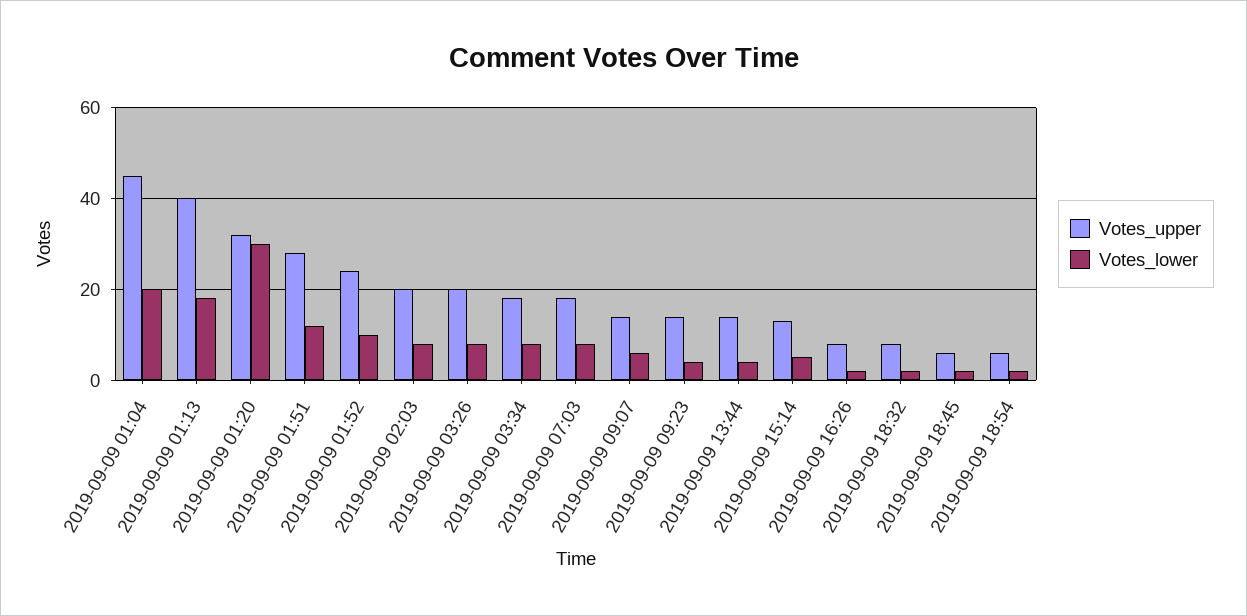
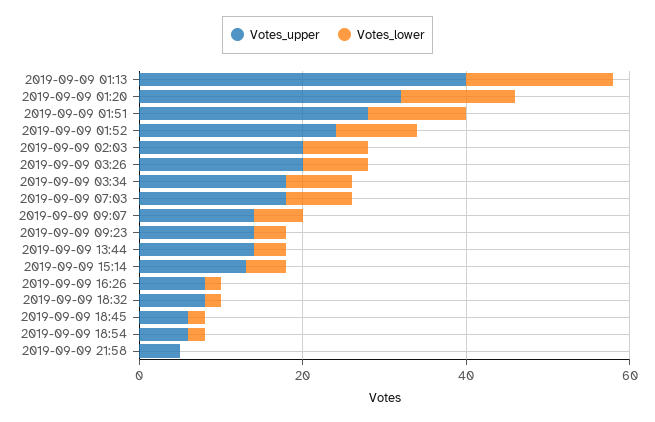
Votes_upper, 2019-09-09 01:04: 45 -> none
Votes_lower, 2019-09-09 01:04: 20 -> none
Votes_lower, 2019-09-09 01:20: 30 -> 15
Votes_upper, 2019-09-09 21:58: none -> 5
Votes_lower, 2019-09-09 21:58: none -> 0

